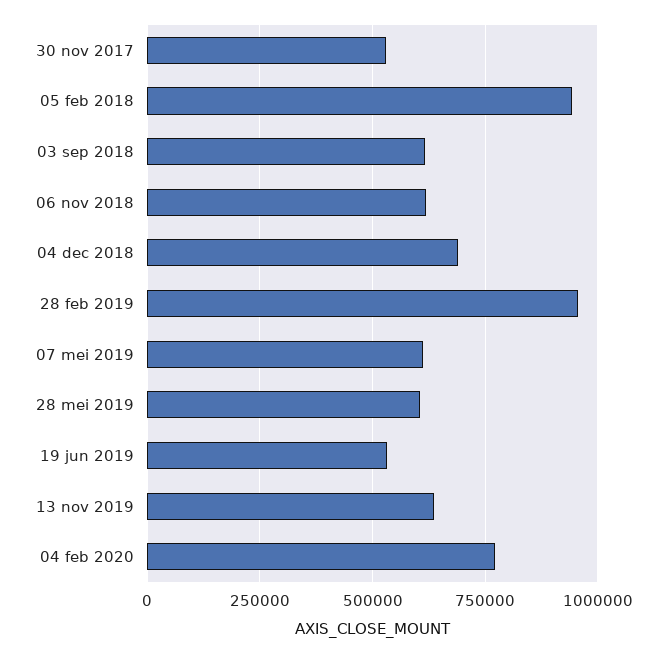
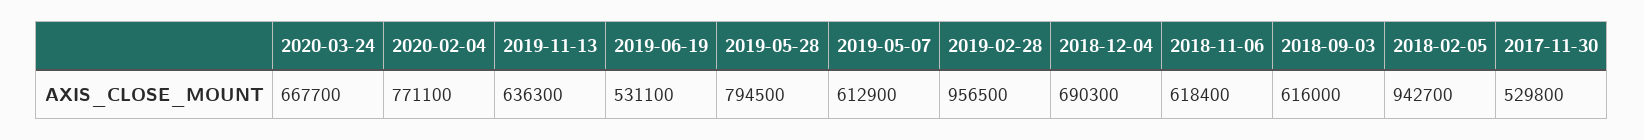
28 mei 2019: 600000 -> 794500
2020-03-24: none -> 667700

